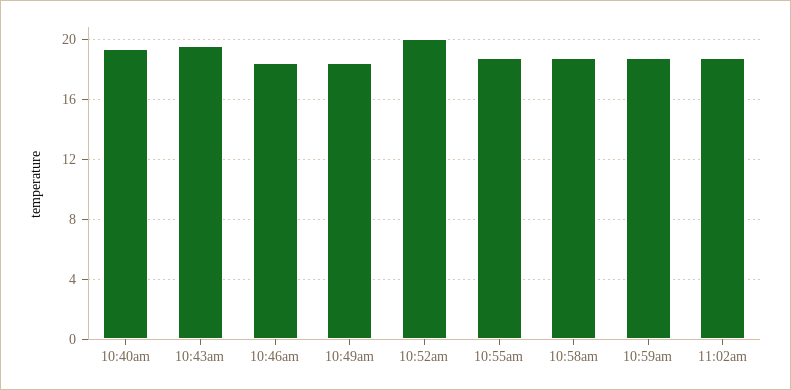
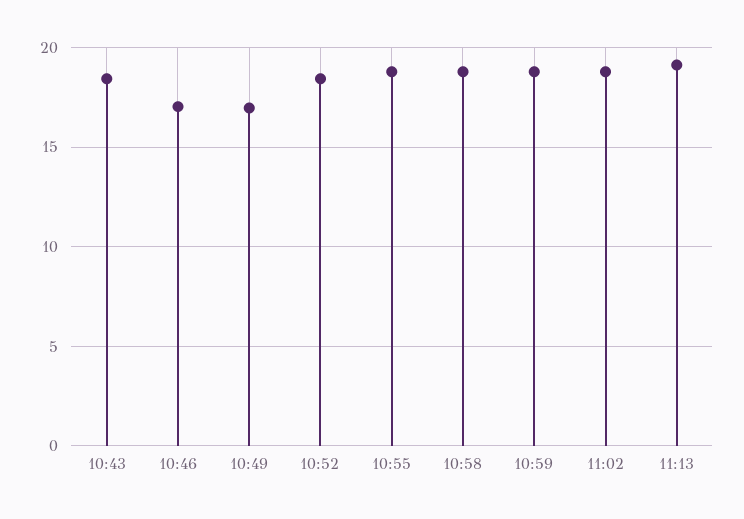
10:40am: 19.5 -> none
10:43am: 19.5 -> 18.5
10:46am: 18.5 -> 17
10:49am: 18.5 -> 17
10:52am: 20 -> 18.5
11:13: none -> 19

